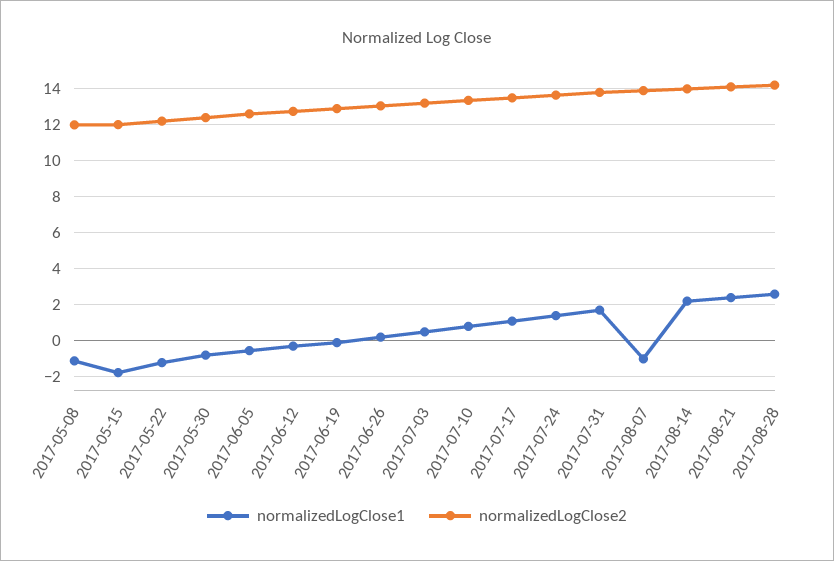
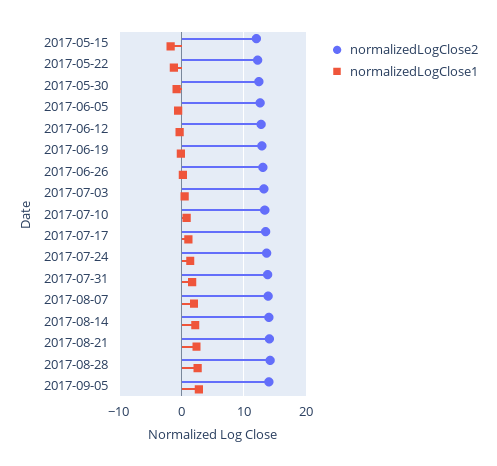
normalizedLogClose1, 2017-05-08: -1 -> none
normalizedLogClose2, 2017-05-08: 12 -> none
normalizedLogClose1, 2017-08-07: -1 -> 2
normalizedLogClose2, 2017-09-05: none -> 14
normalizedLogClose1, 2017-09-05: none -> 3

